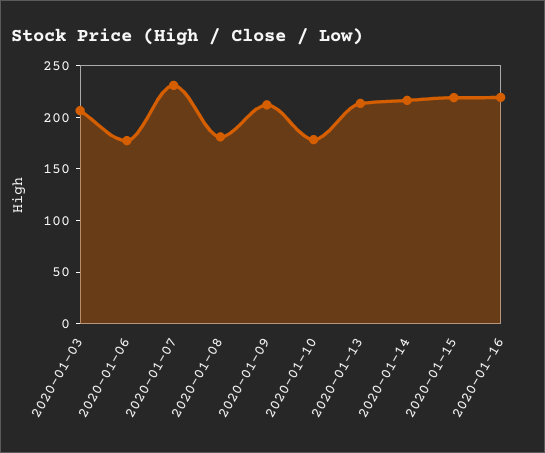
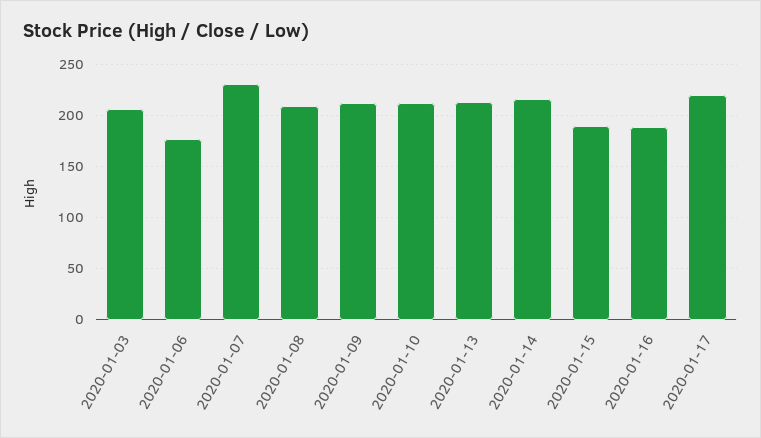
2020-01-08: 180 -> 210
2020-01-10: 180 -> 210
2020-01-15: 220 -> 190
2020-01-16: 220 -> 190
2020-01-17: none -> 220

